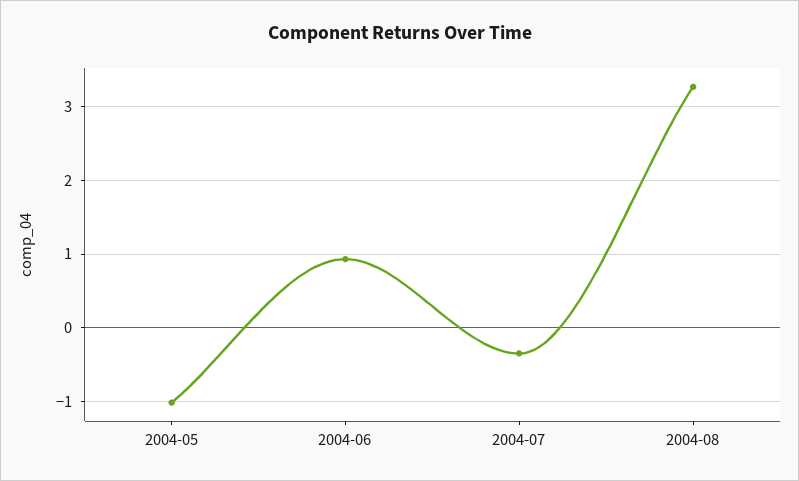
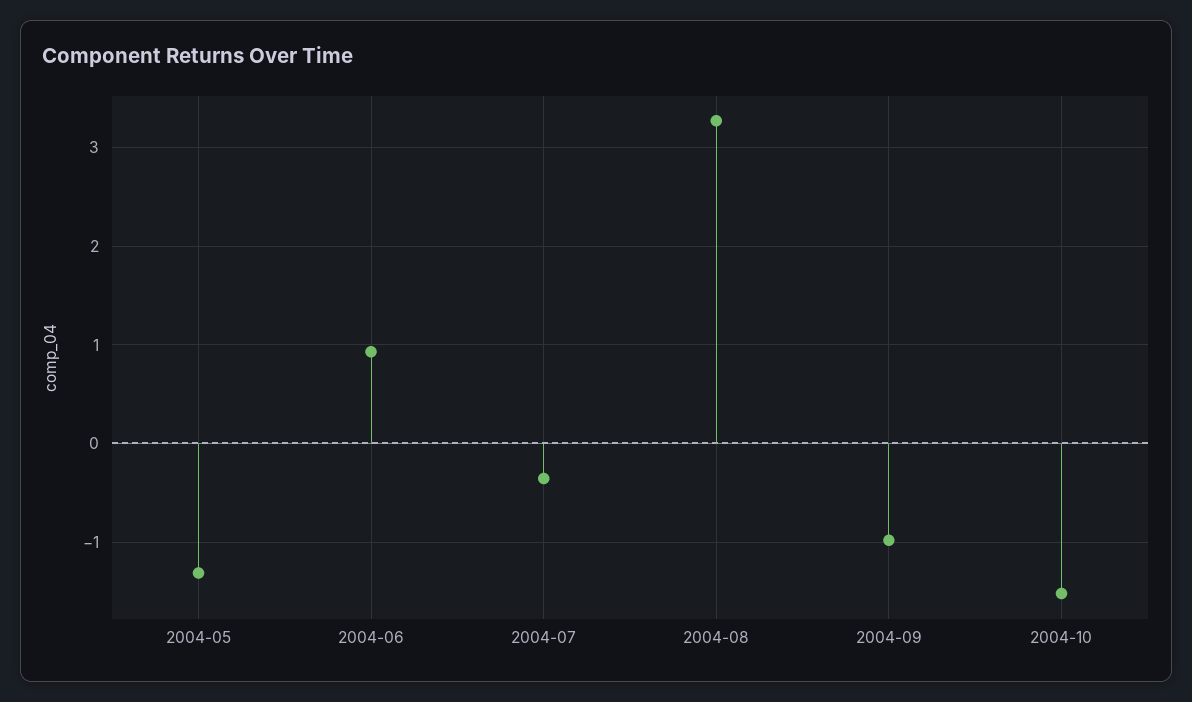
2004-05: -1 -> -1.3
2004-09: none -> -1
2004-10: none -> -1.5

